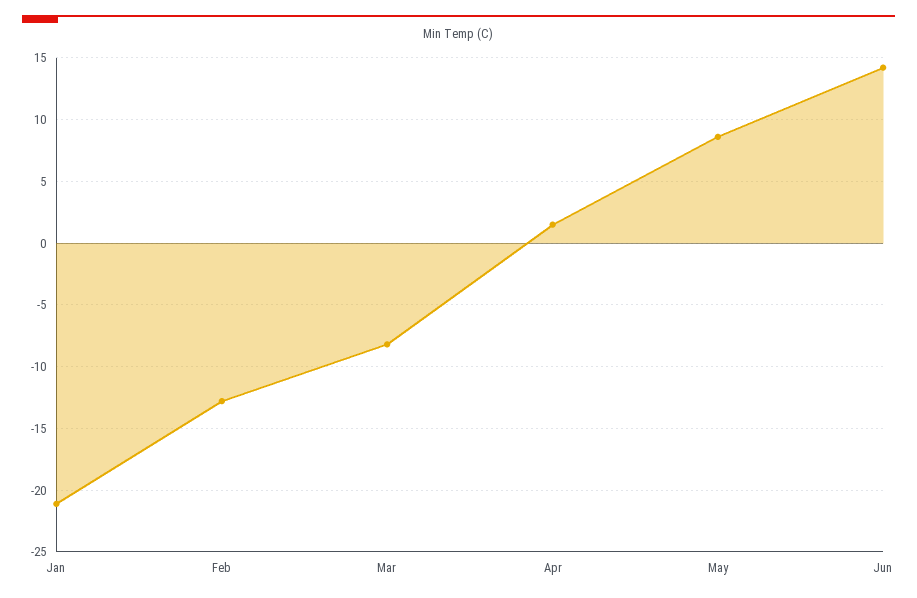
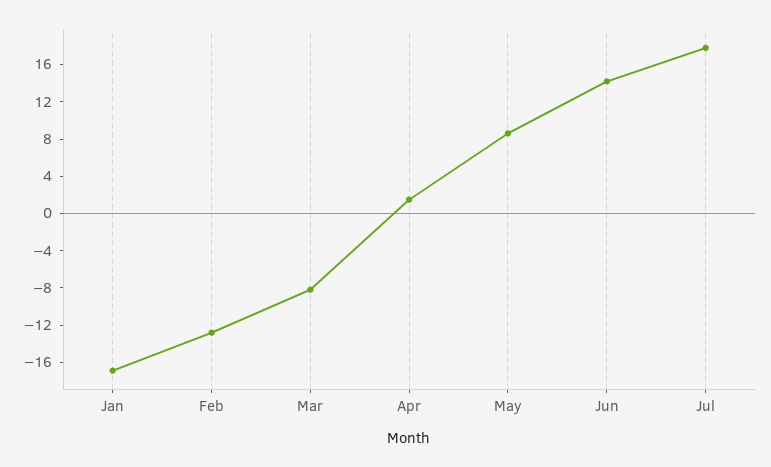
Jan: -21 -> -17
Jul: none -> 18

